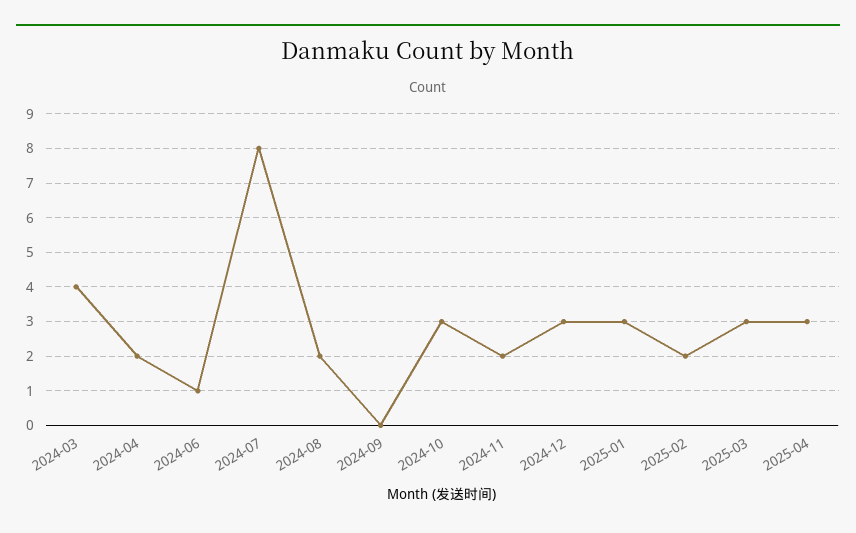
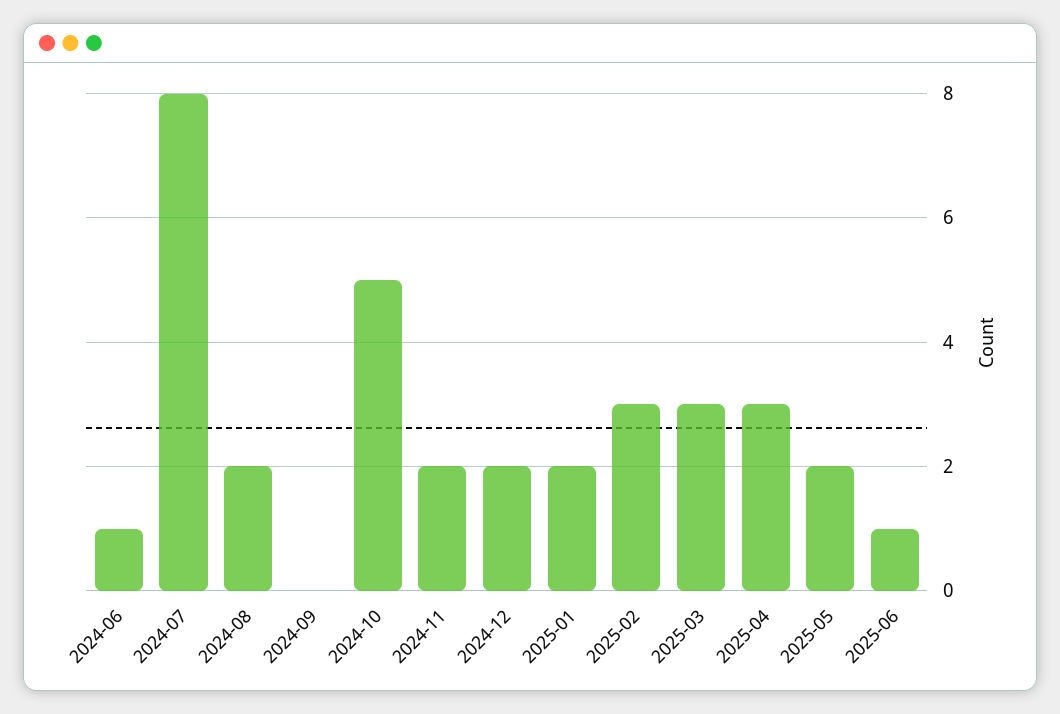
2024-03: 4 -> none
2024-04: 2 -> none
2024-10: 3 -> 5
2024-12: 3 -> 2
2025-01: 3 -> 2
2025-02: 2 -> 3
2025-05: none -> 2
2025-06: none -> 1

